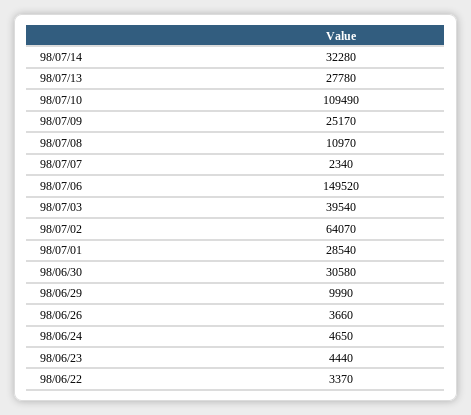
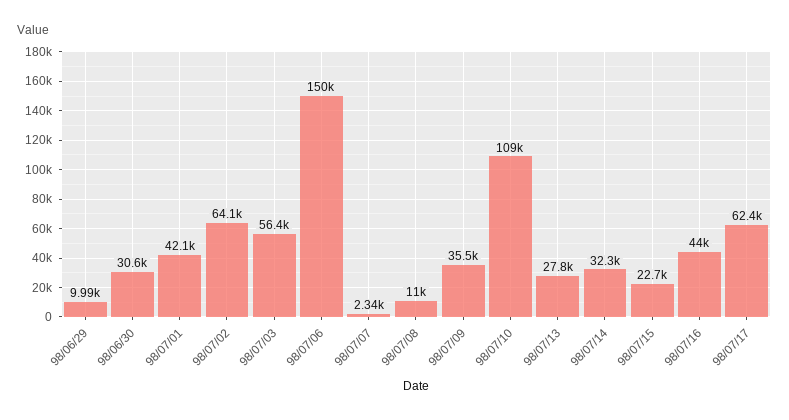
98/07/09: 25170 -> 35500
98/07/03: 39540 -> 56400
98/07/01: 28540 -> 42100
98/06/26: 3660 -> none
98/06/24: 4650 -> none
98/06/23: 4440 -> none
98/06/22: 3370 -> none
98/07/15: none -> 22700
98/07/16: none -> 44000
98/07/17: none -> 62400

